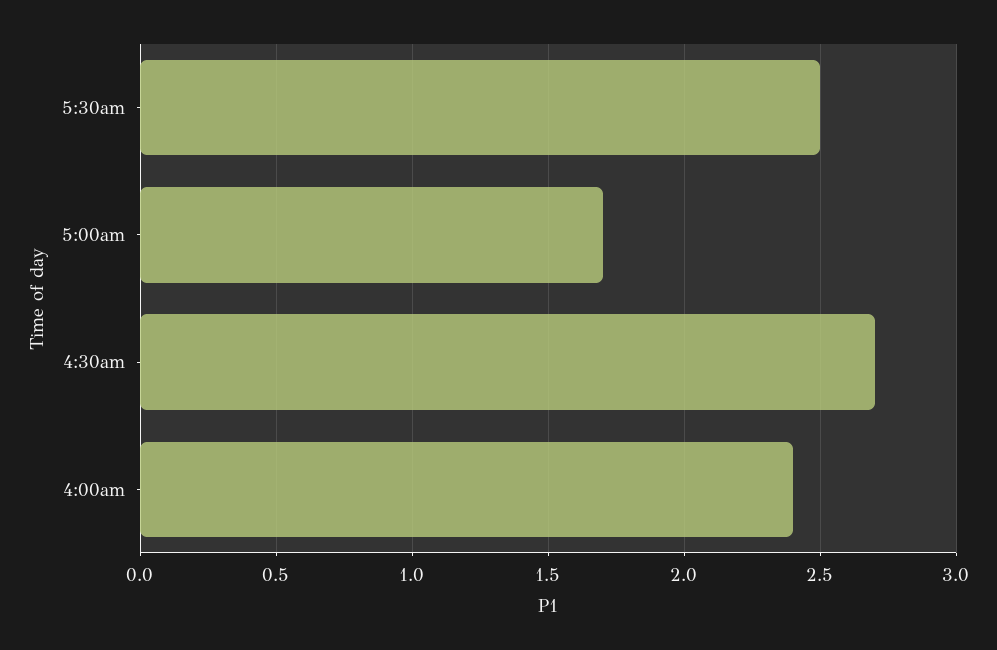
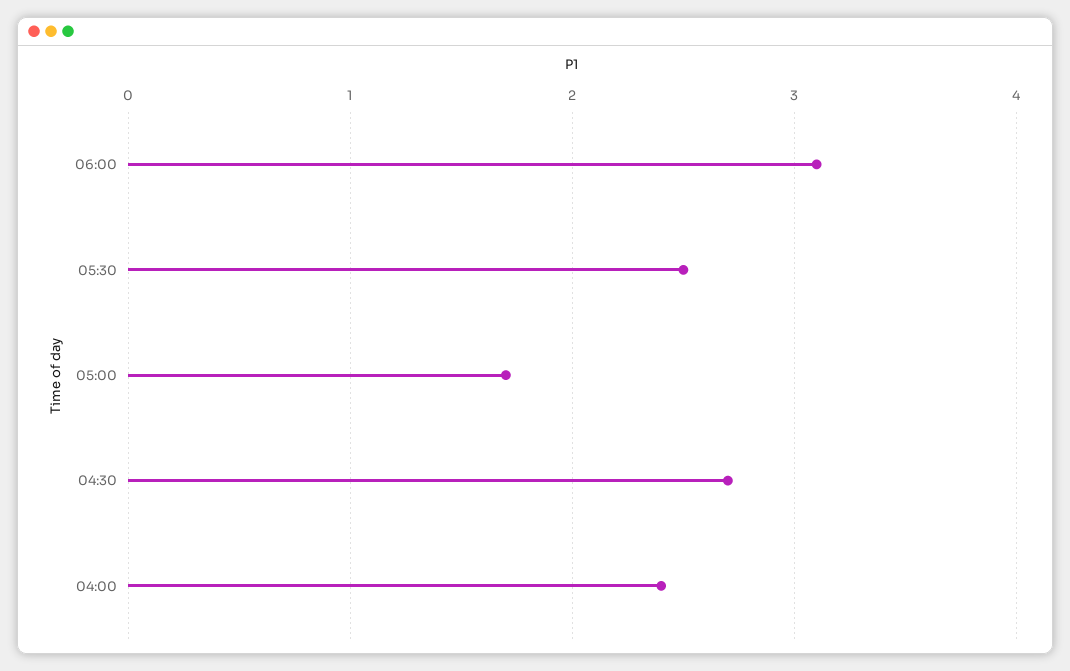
06:00: none -> 3.1

